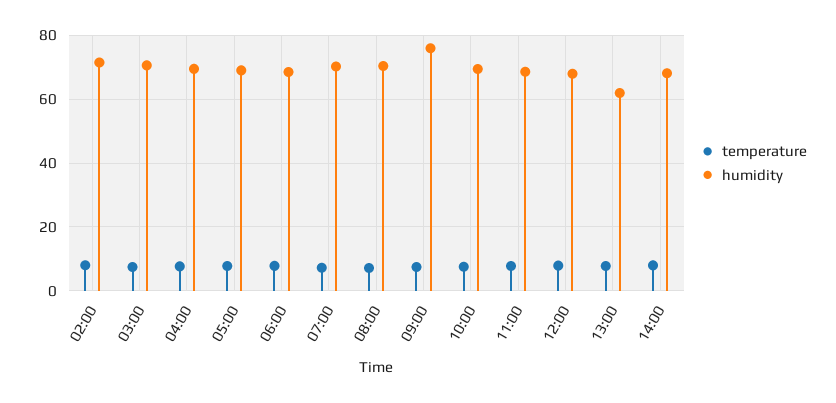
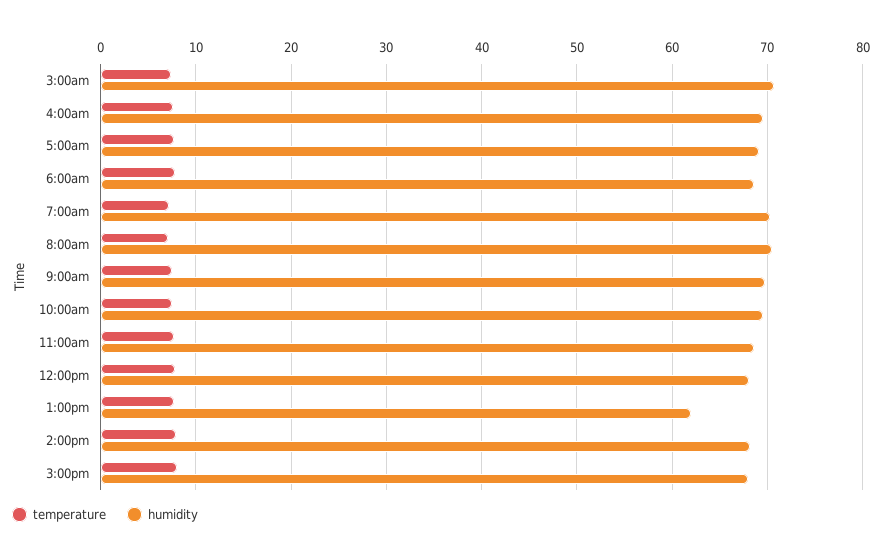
temperature, 02:00: 8 -> none
humidity, 02:00: 72 -> none
humidity, 09:00: 76 -> 70
temperature, 3:00pm: none -> 8
humidity, 3:00pm: none -> 68

